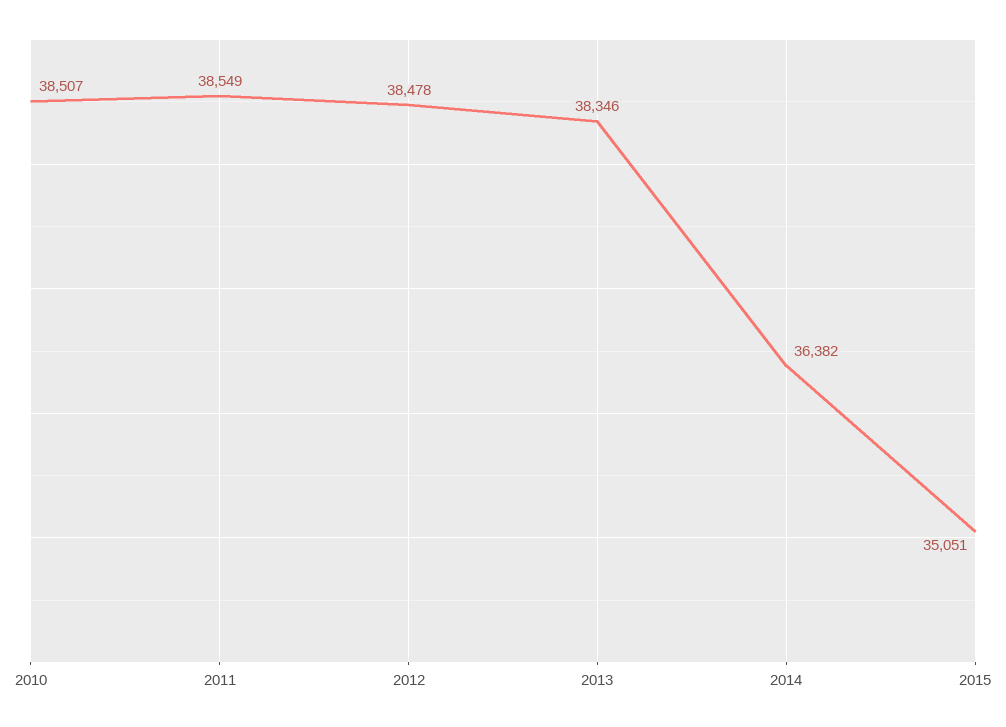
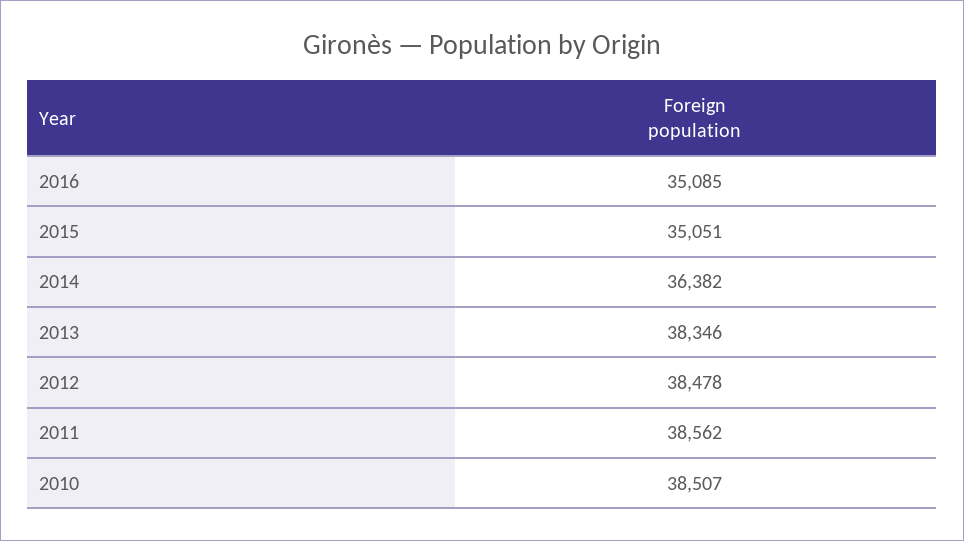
2011: 38549 -> 38562
2016: none -> 35085

